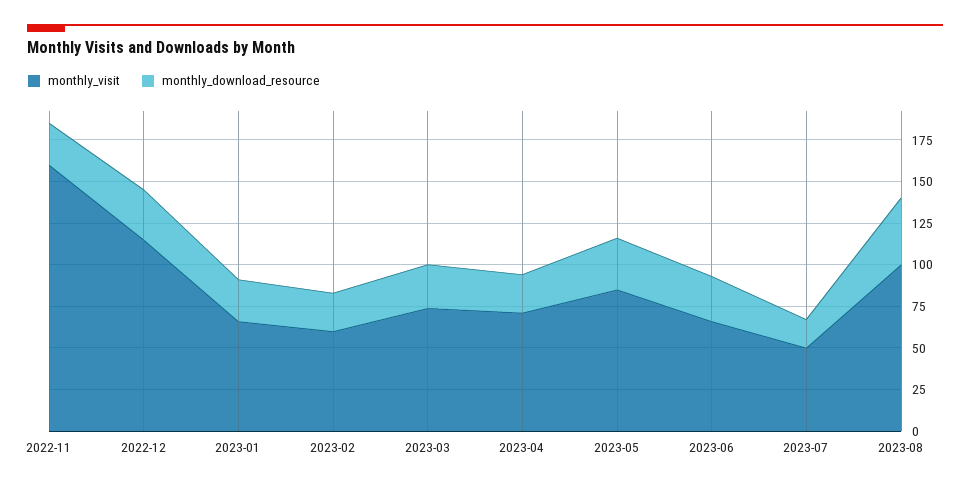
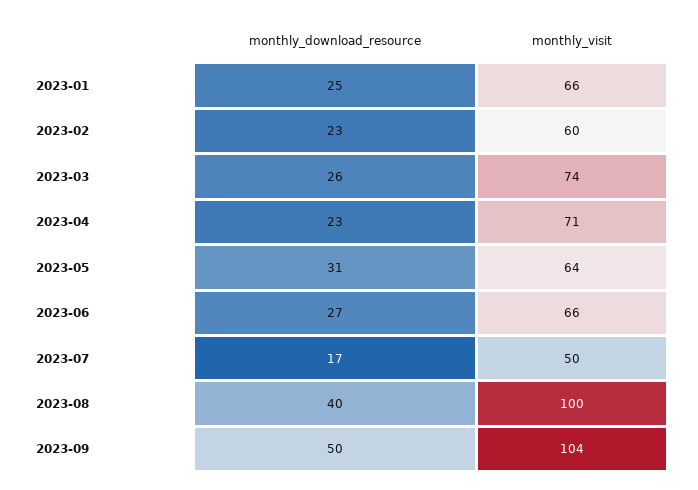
monthly_visit, 2022-11: 160 -> none
monthly_download_resource, 2022-11: 25 -> none
monthly_visit, 2022-12: 115 -> none
monthly_download_resource, 2022-12: 30 -> none
monthly_visit, 2023-05: 85 -> 64
monthly_download_resource, 2023-09: none -> 50
monthly_visit, 2023-09: none -> 104

